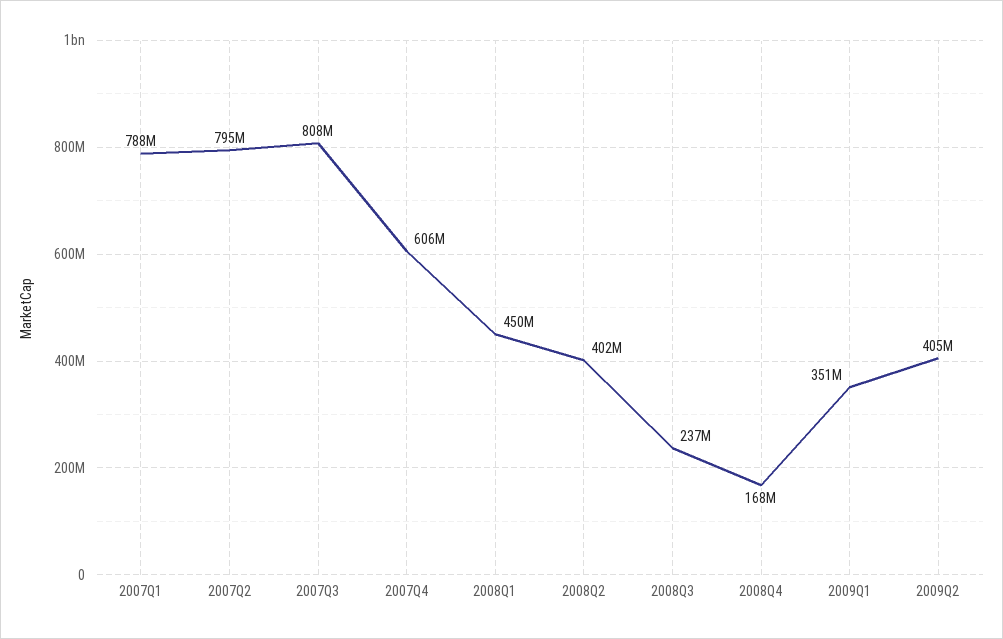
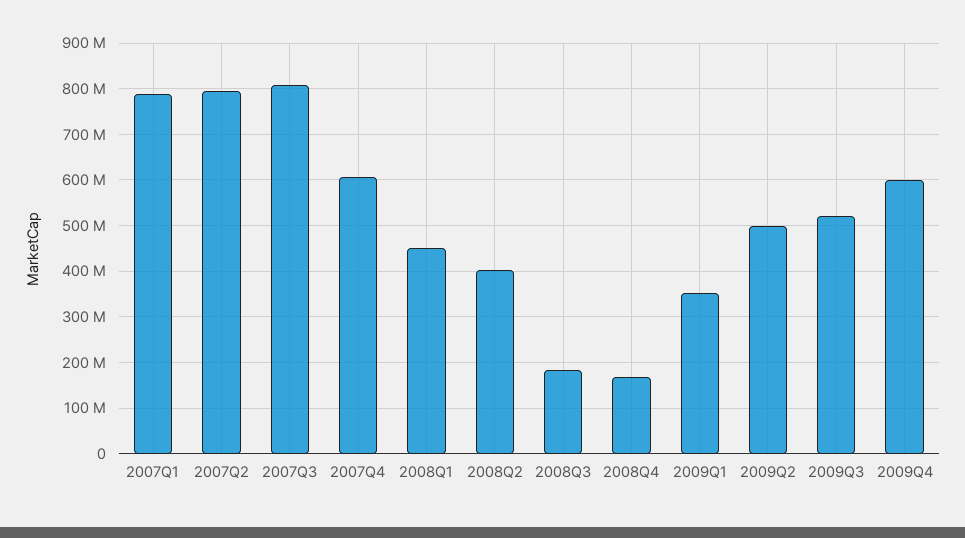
2008Q3: 237000000 -> 180000000
2009Q2: 405000000 -> 500000000
2009Q3: none -> 520000000
2009Q4: none -> 600000000

